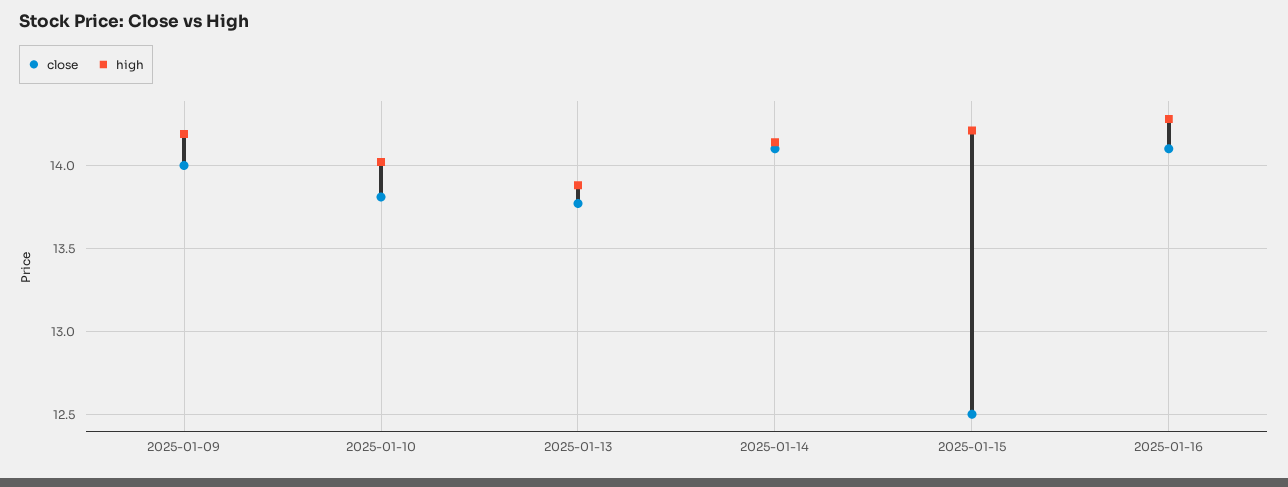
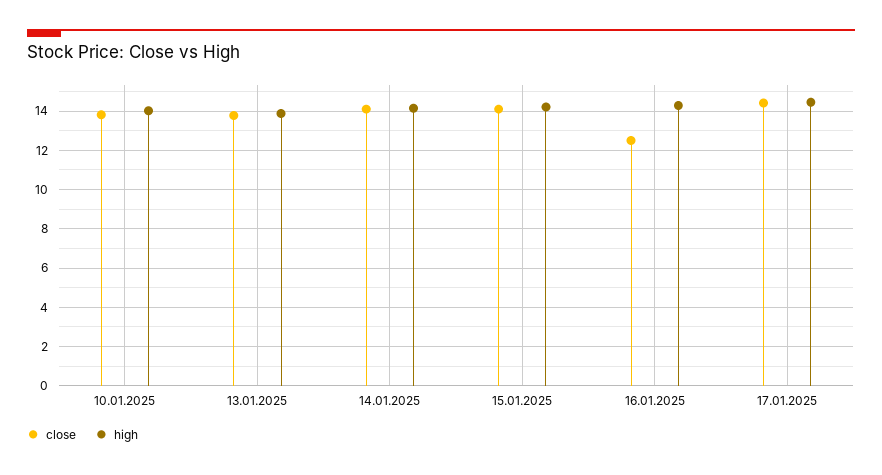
close, 2025-01-09: 14 -> none
high, 2025-01-09: 14.2 -> none
close, 2025-01-15: 12.5 -> 14
close, 2025-01-16: 14.1 -> 12.5
close, 17.01.2025: none -> 14.5
high, 17.01.2025: none -> 14.5

